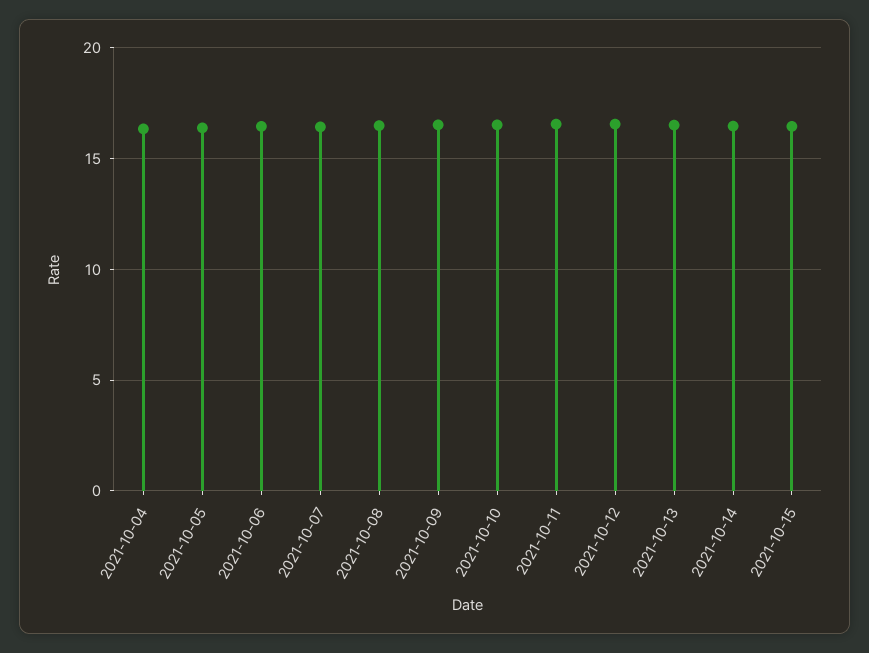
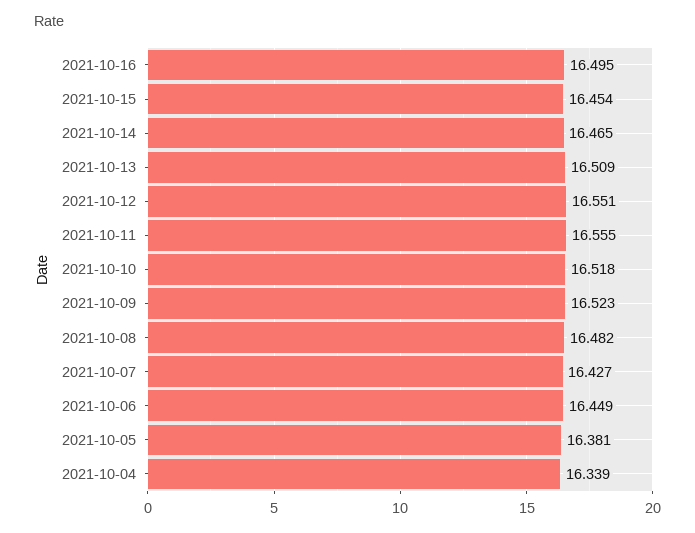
2021-10-16: none -> 16.495

